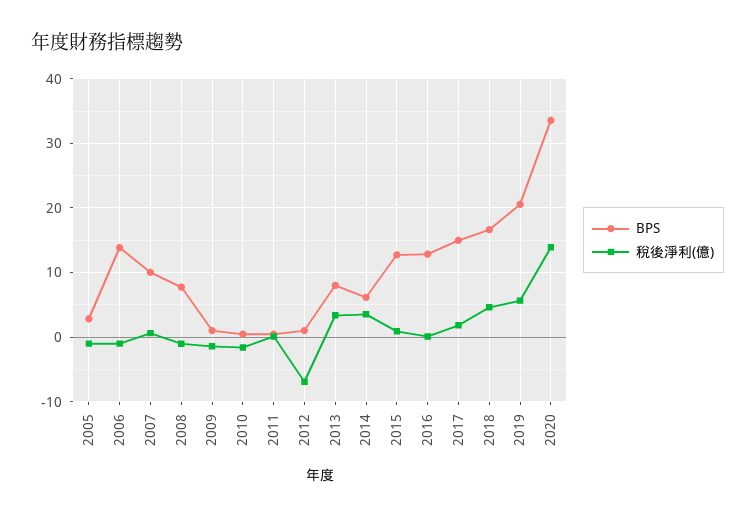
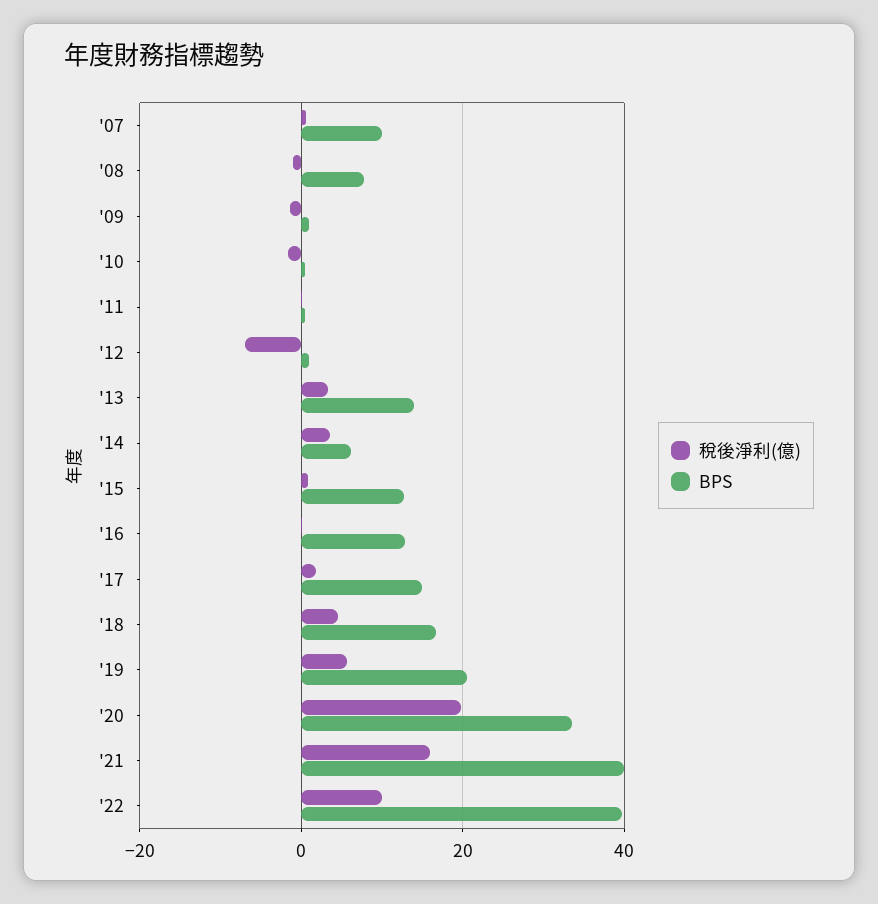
BPS, 2005: 3 -> none
稅後淨利(億), 2005: -1 -> none
BPS, 2006: 14 -> none
稅後淨利(億), 2006: -1 -> none
BPS, 2013: 8 -> 14
稅後淨利(億), 2020: 14 -> 20
稅後淨利(億), '21: none -> 16
BPS, '21: none -> 40
稅後淨利(億), '22: none -> 10
BPS, '22: none -> 40

